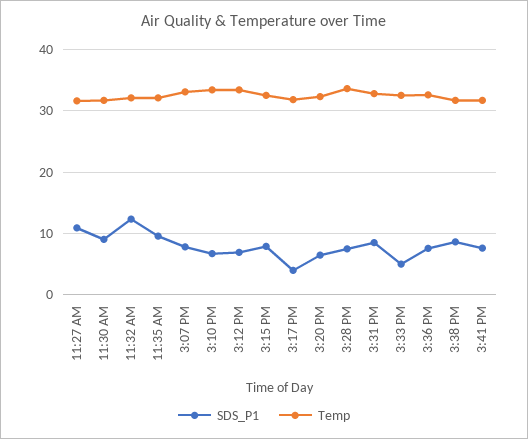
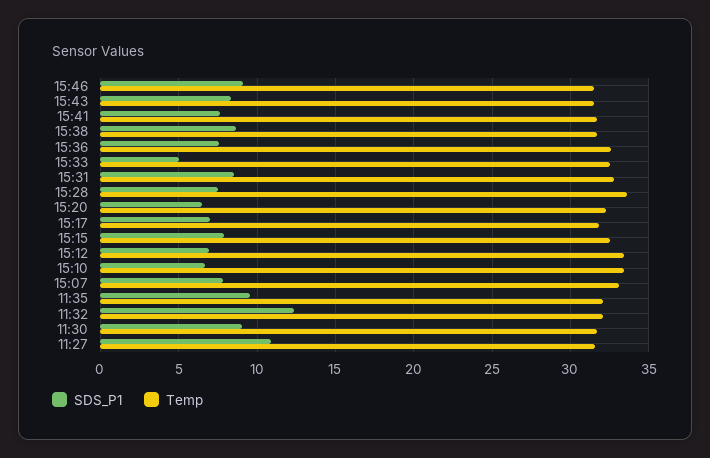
SDS_P1, 3:17 PM: 4 -> 7
SDS_P1, 15:46: none -> 9
Temp, 15:46: none -> 31.5
SDS_P1, 15:43: none -> 8.5
Temp, 15:43: none -> 31.5

